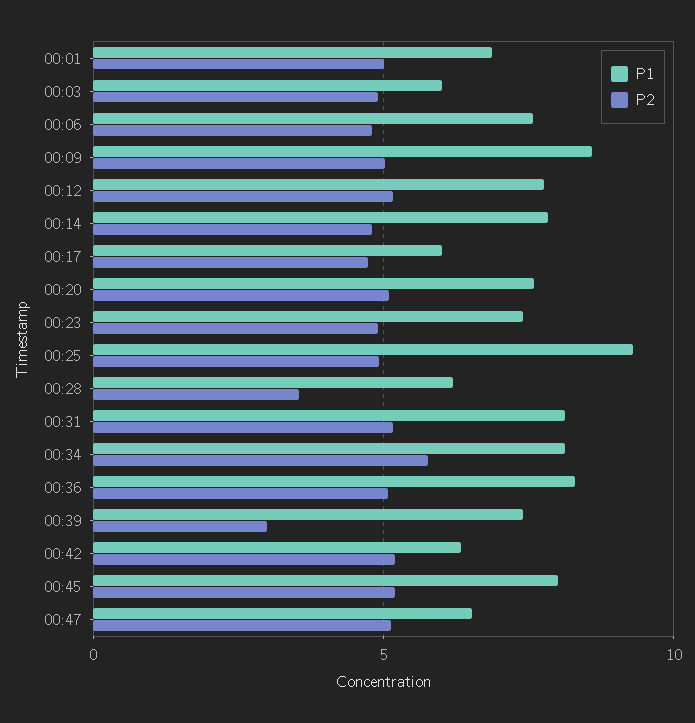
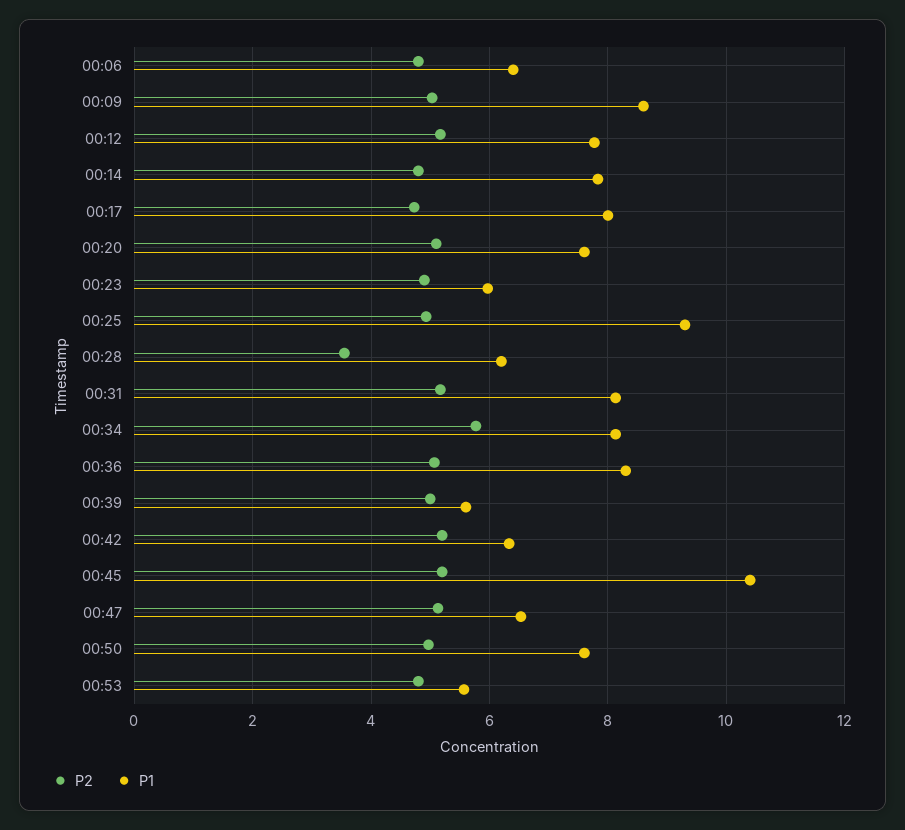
P1, 00:01: 7 -> none
P2, 00:01: 5 -> none
P1, 00:03: 6 -> none
P2, 00:03: 5 -> none
P1, 00:06: 7.5 -> 6.4
P1, 00:17: 6 -> 8
P1, 00:23: 7.5 -> 6
P1, 00:39: 7.5 -> 5.6
P2, 00:39: 3 -> 5
P1, 00:45: 8 -> 10.4
P2, 00:50: none -> 5
P1, 00:50: none -> 7.6
P2, 00:53: none -> 4.8
P1, 00:53: none -> 5.6

